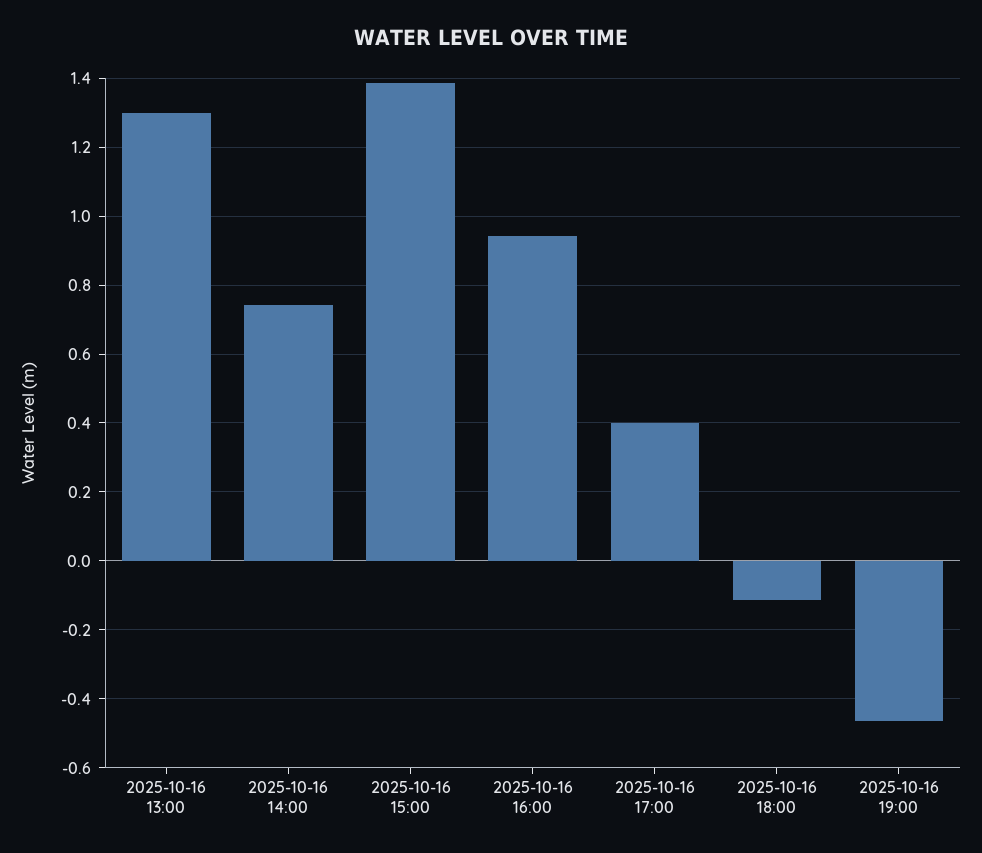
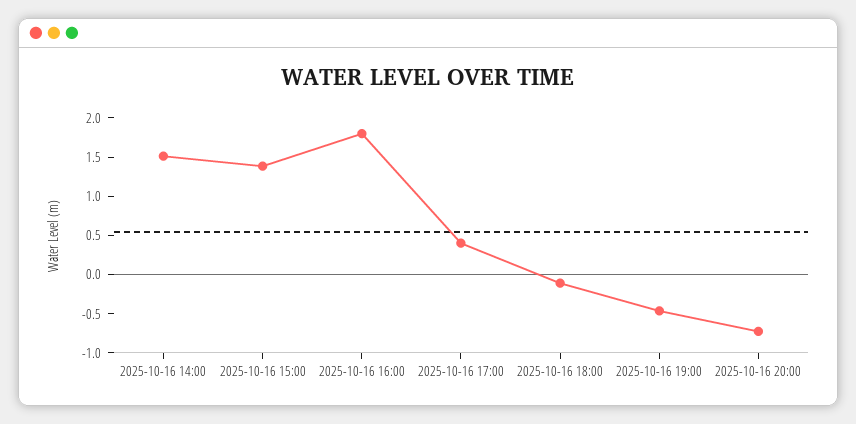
2025-10-16 13:00: 1.3 -> none
2025-10-16 14:00: 0.74 -> 1.5
2025-10-16 16:00: 0.94 -> 1.75
2025-10-16 20:00: none -> -0.75

